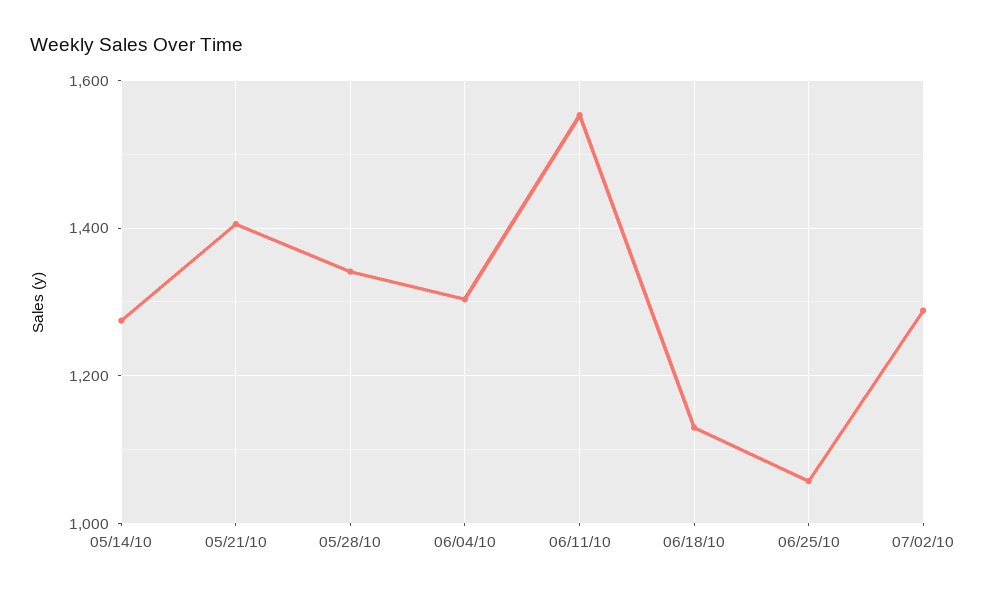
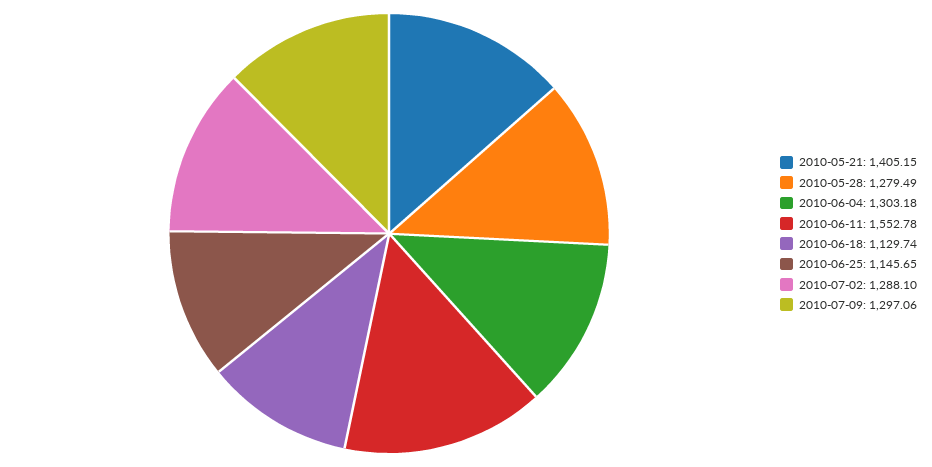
05/14/10: 1280 -> none
05/28/10: 1340 -> 1279.49
06/25/10: 1060 -> 1145.65
2010-07-09: none -> 1297.06

